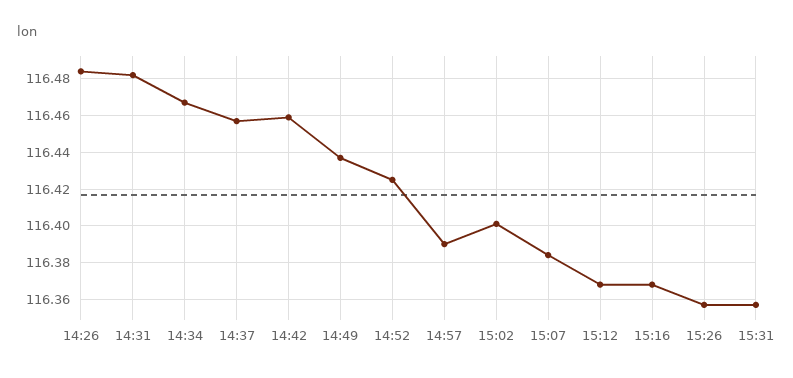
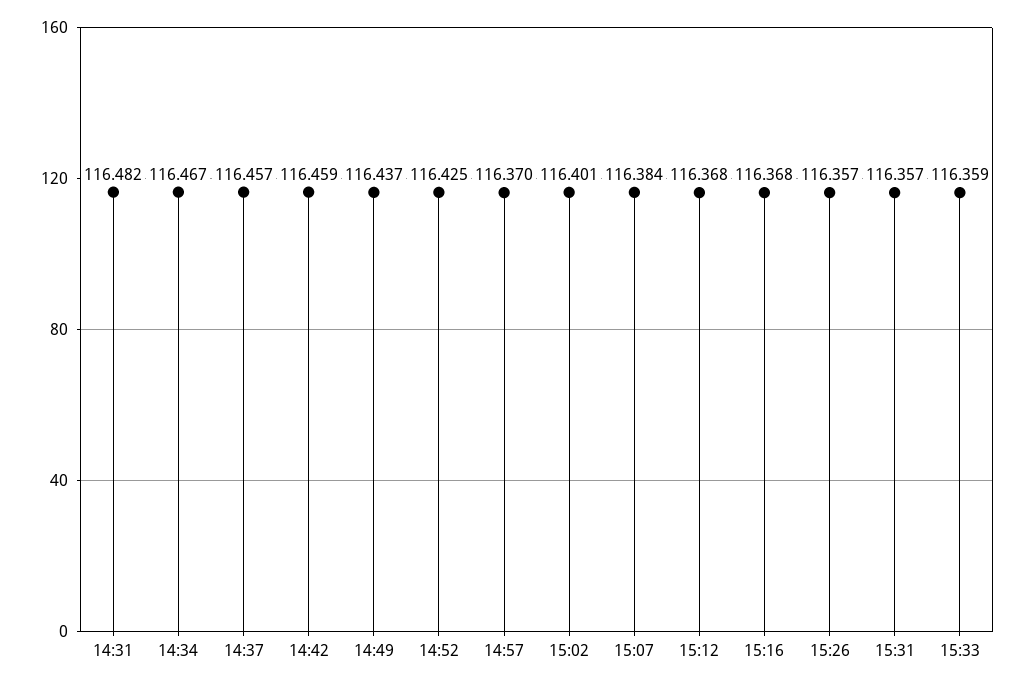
14:26: 116.485 -> none
14:57: 116.39 -> 116.37
15:33: none -> 116.359

